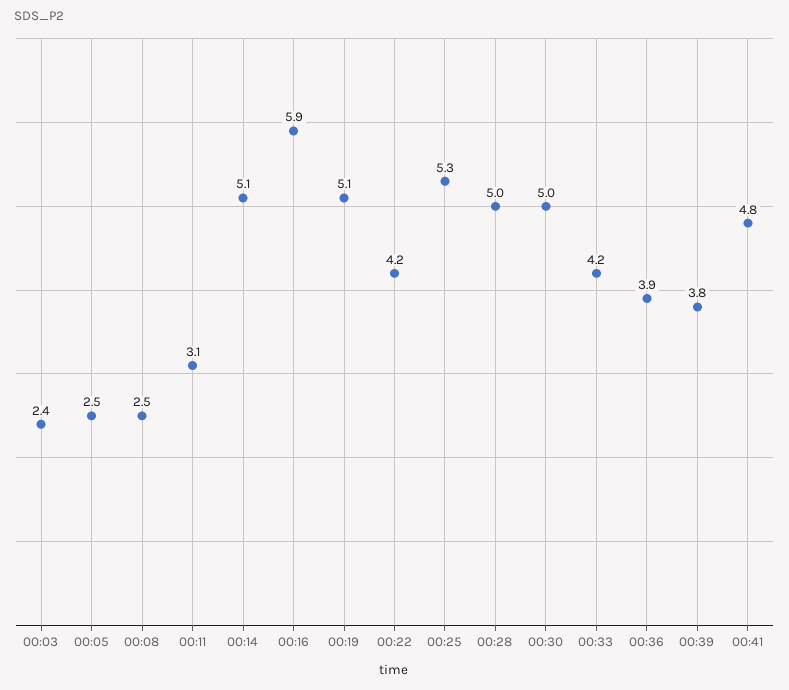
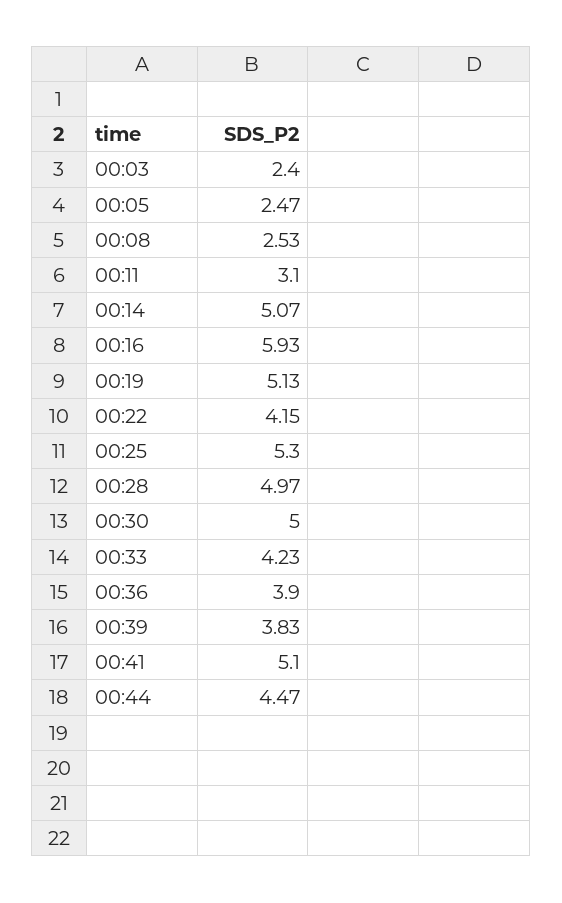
00:41: 4.8 -> 5.1
00:44: none -> 4.47

